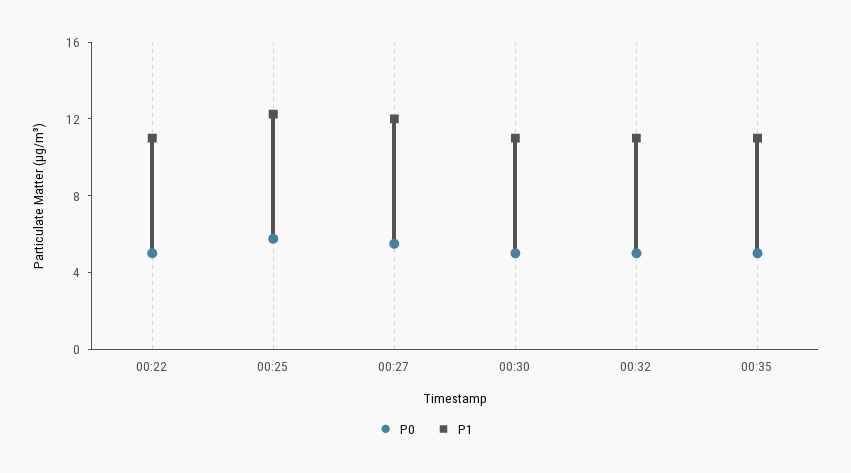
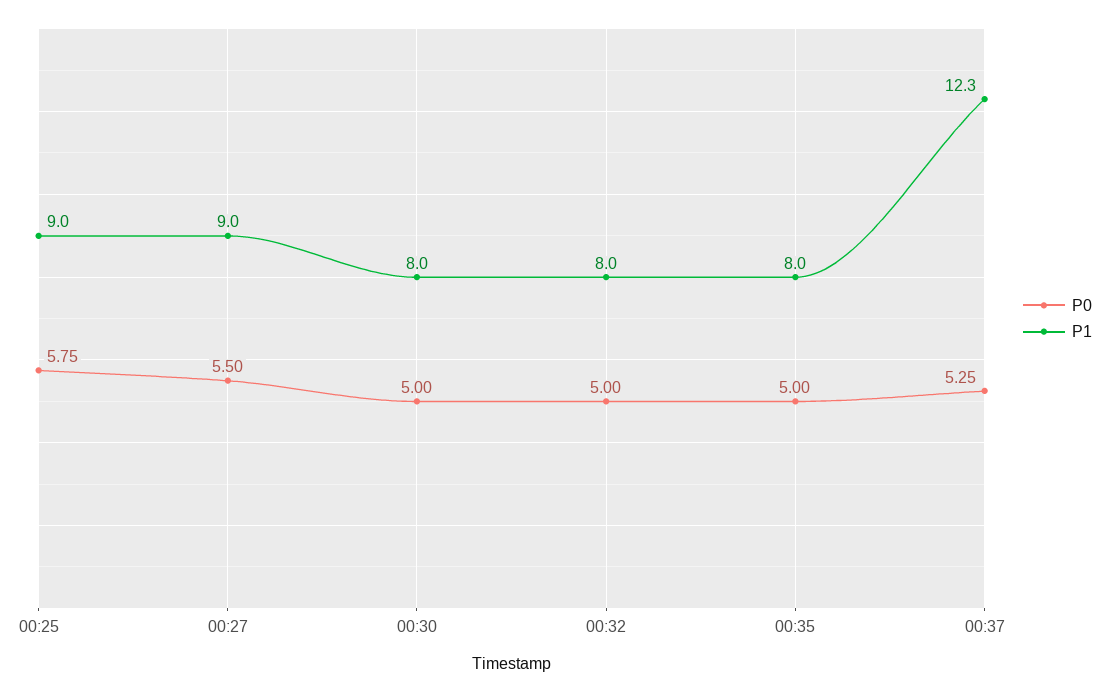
P0, 00:22: 5 -> none
P1, 00:22: 11 -> none
P1, 00:25: 12 -> 9
P1, 00:27: 12 -> 9
P1, 00:30: 11 -> 8
P1, 00:32: 11 -> 8
P1, 00:35: 11 -> 8
P0, 00:37: none -> 5.25
P1, 00:37: none -> 12.3

